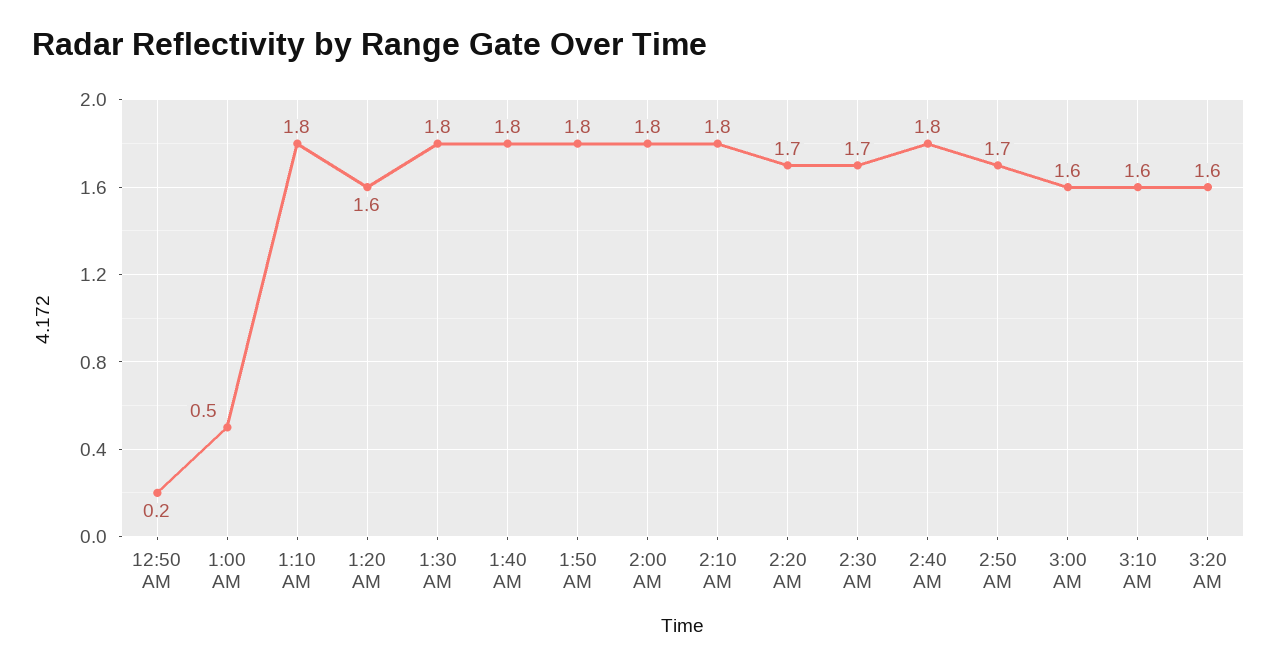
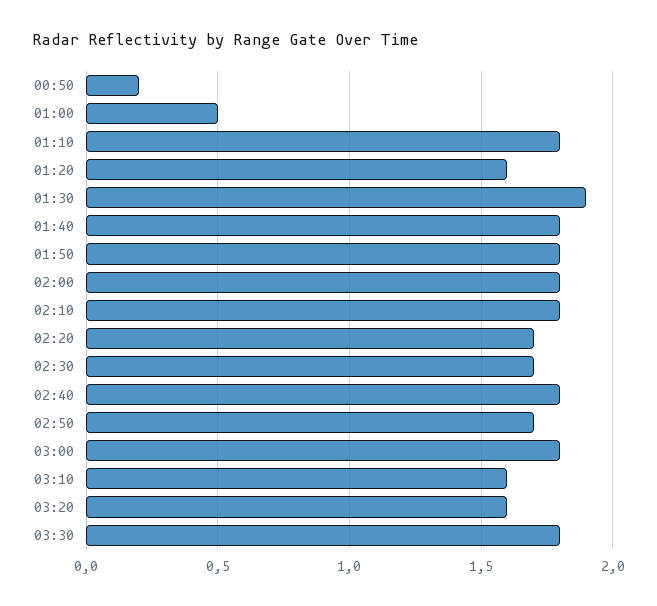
1:30 AM: 1.8 -> 1.9
3:00 AM: 1.6 -> 1.8
03:30: none -> 1.8

